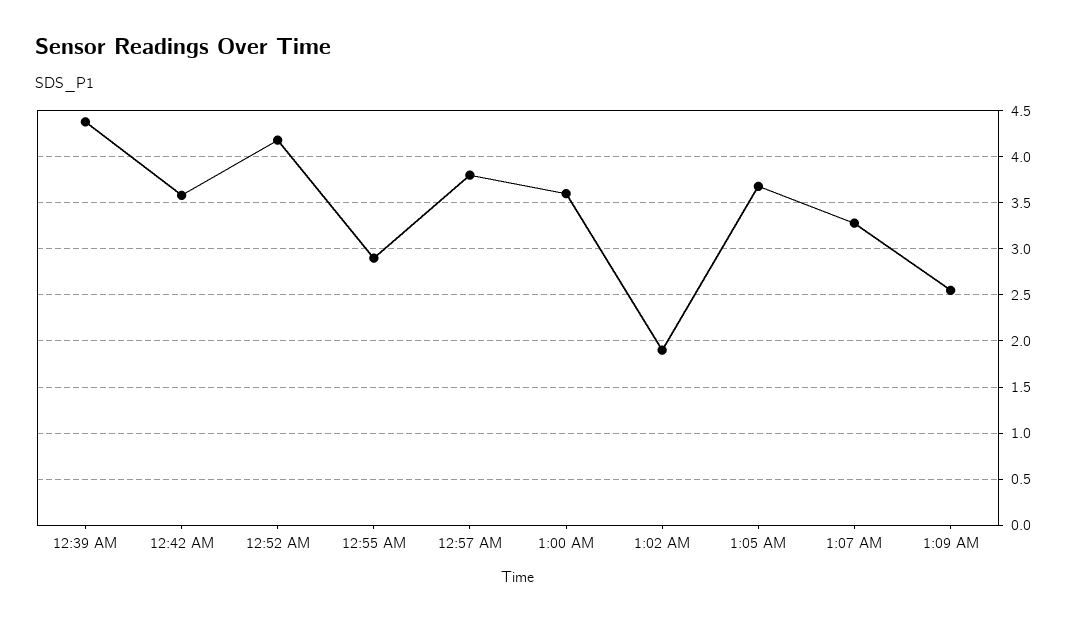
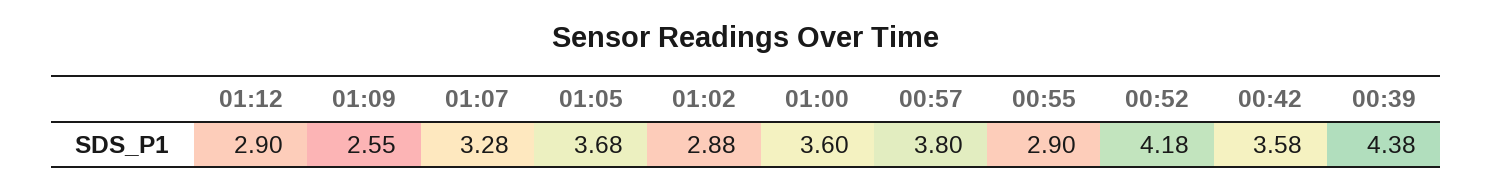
1:02 AM: 1.9 -> 2.88
01:12: none -> 2.9

